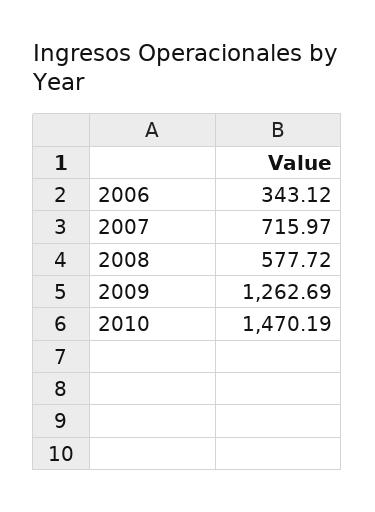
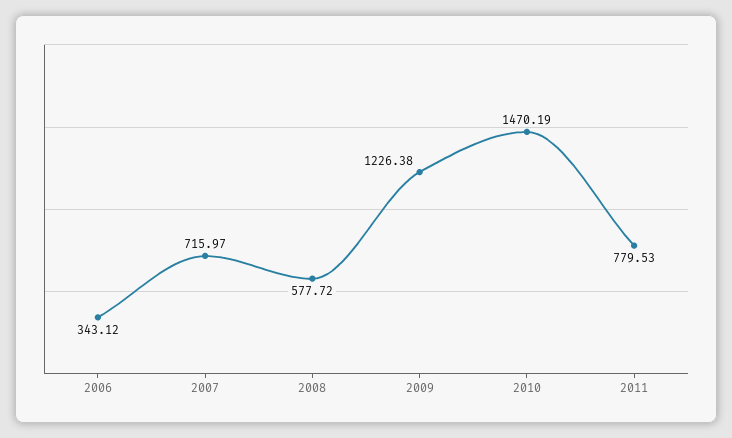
2009: 1262.69 -> 1226.38
2011: none -> 779.53

